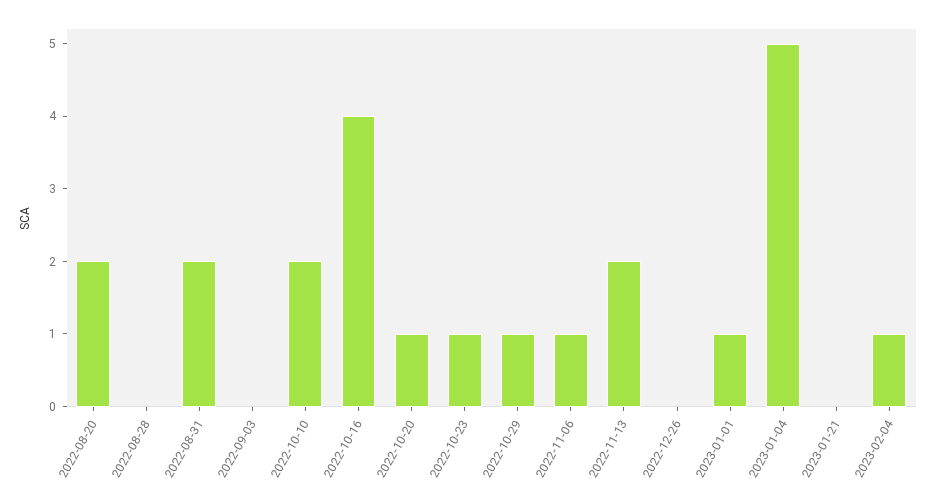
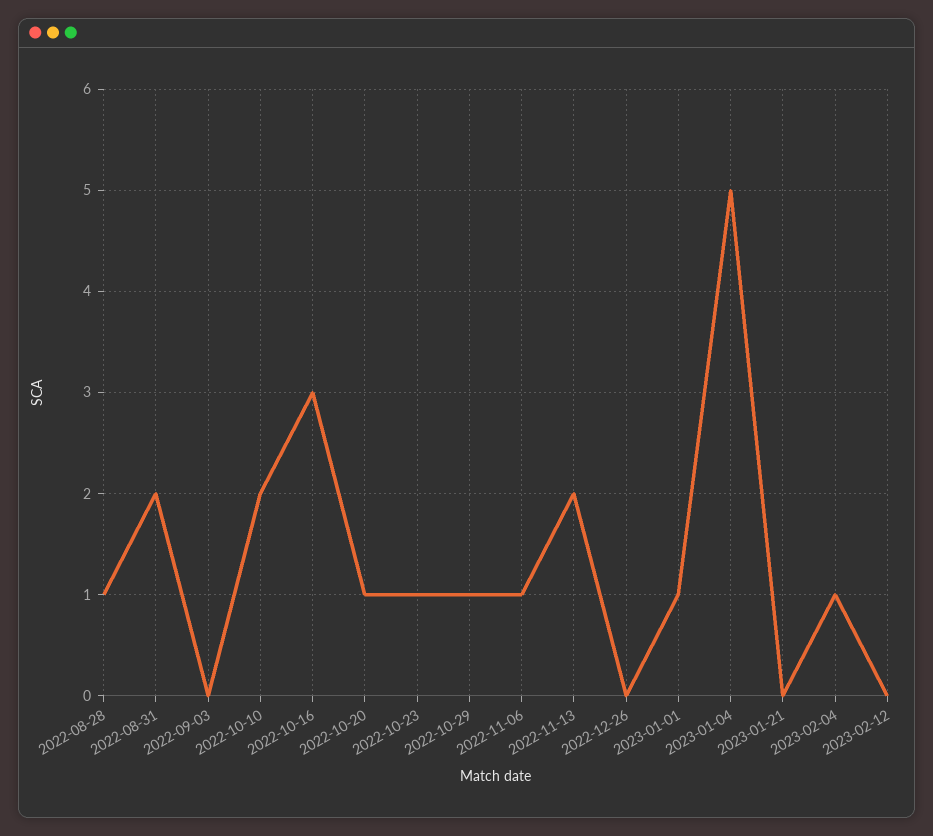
2022-08-20: 2 -> none
2022-08-28: 0 -> 1
2022-10-16: 4 -> 3
2023-02-12: none -> 0

